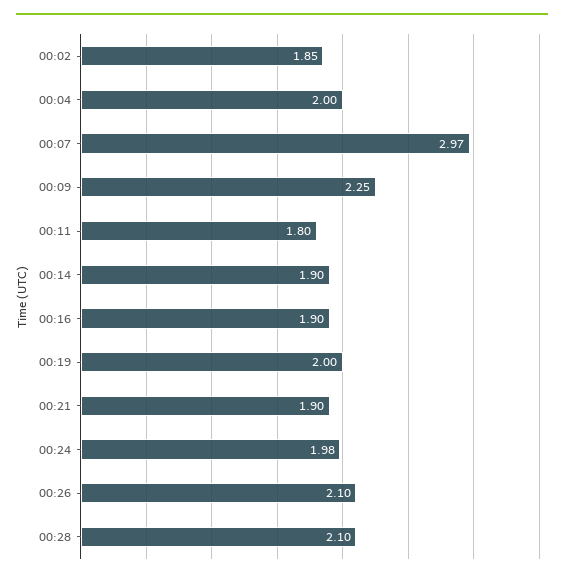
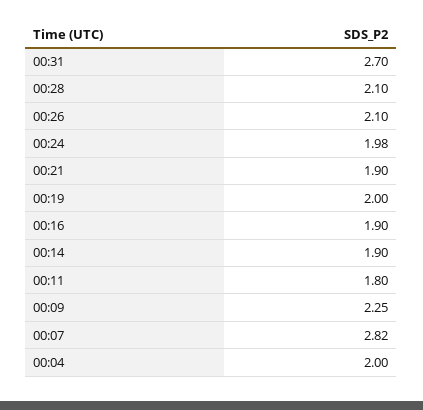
00:02: 1.85 -> none
00:07: 2.97 -> 2.82
00:31: none -> 2.7

